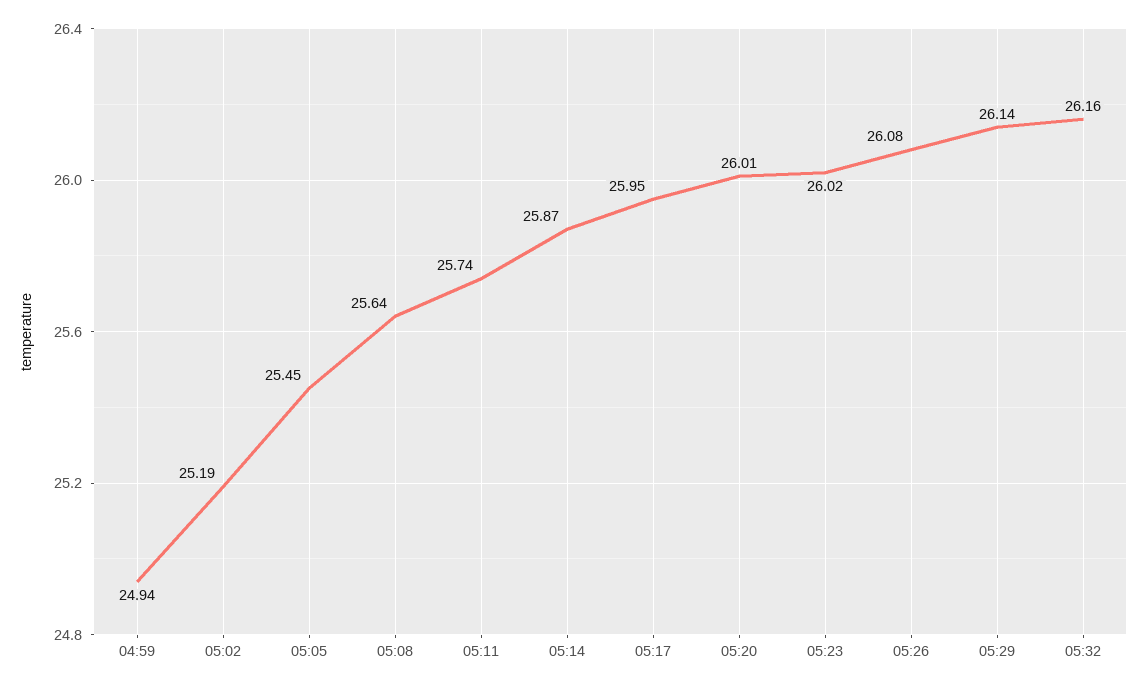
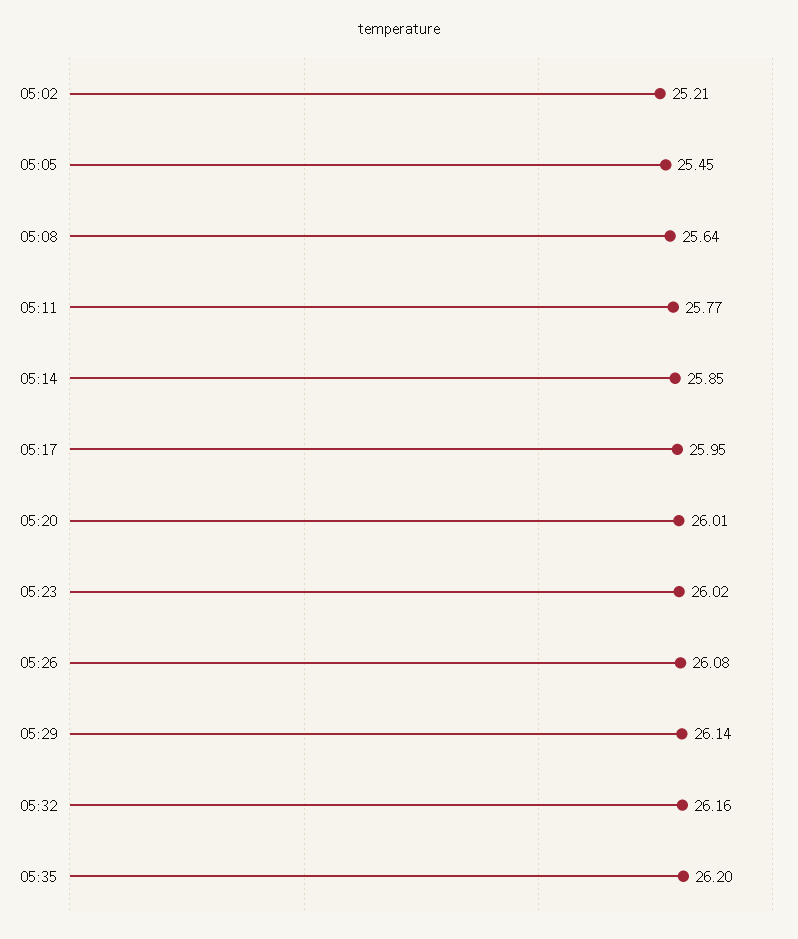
04:59: 24.94 -> none
05:02: 25.19 -> 25.21
05:11: 25.74 -> 25.77
05:14: 25.87 -> 25.85
05:35: none -> 26.2

